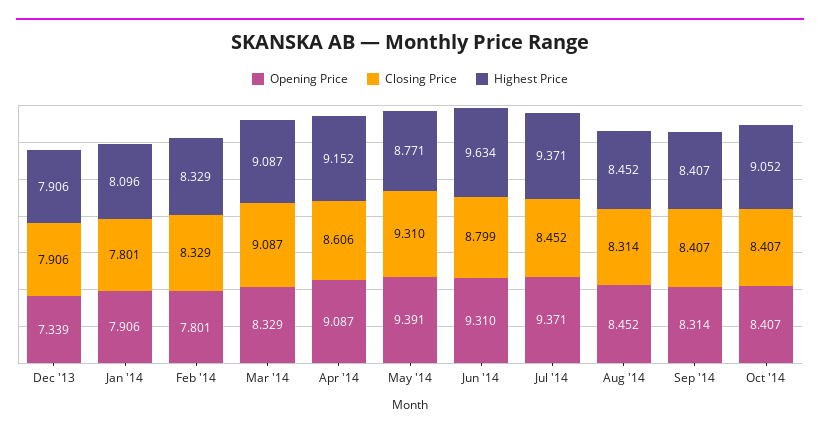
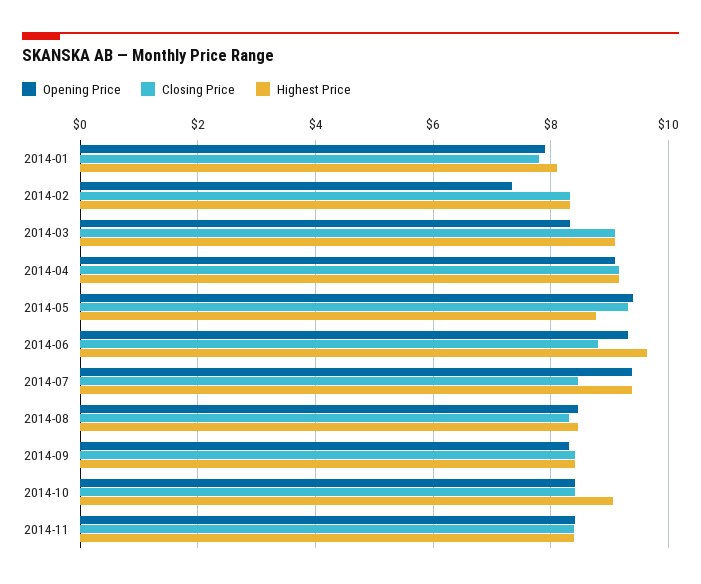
Opening Price, Dec '13: 7.339 -> none
Closing Price, Dec '13: 7.906 -> none
Highest Price, Dec '13: 7.906 -> none
Opening Price, Feb '14: 7.801 -> 7.4
Closing Price, Apr '14: 8.606 -> 9.2
Opening Price, 2014-11: none -> 8.4
Closing Price, 2014-11: none -> 8.4
Highest Price, 2014-11: none -> 8.4

